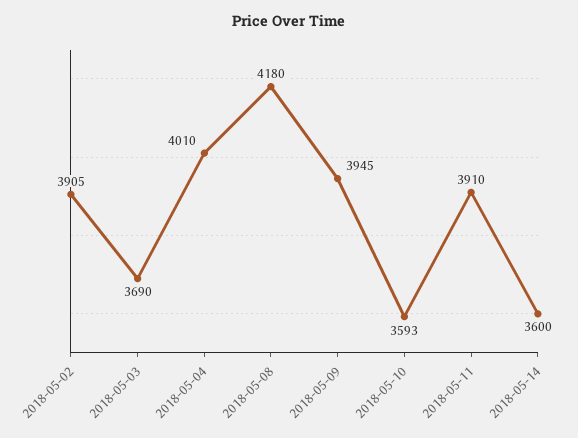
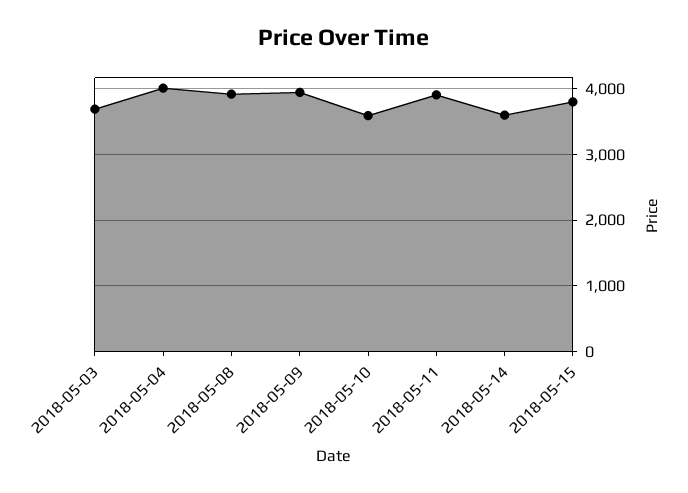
2018-05-02: 3905 -> none
2018-05-08: 4180 -> 3900
2018-05-15: none -> 3800

